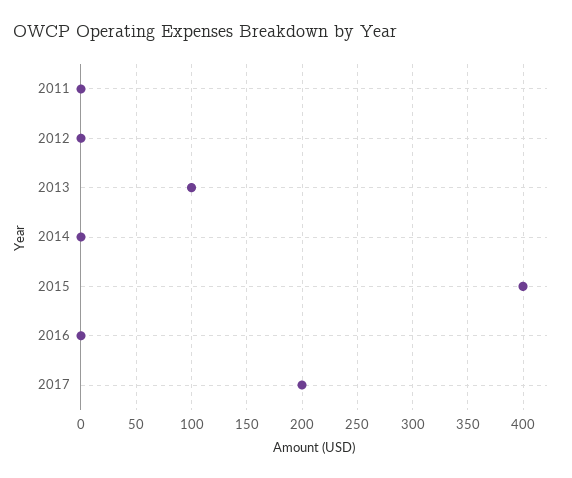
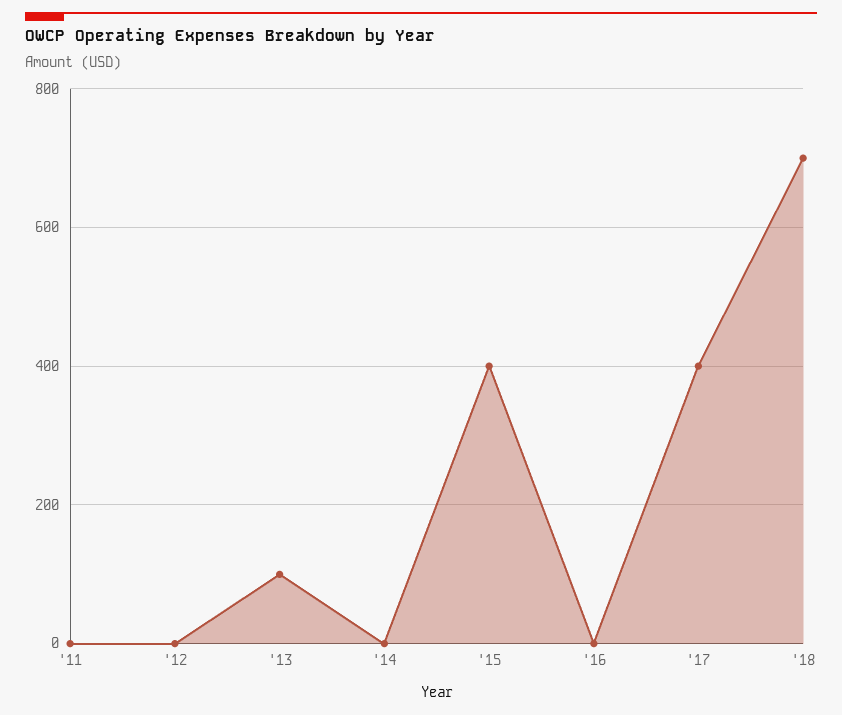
2017: 200 -> 400
'18: none -> 700

